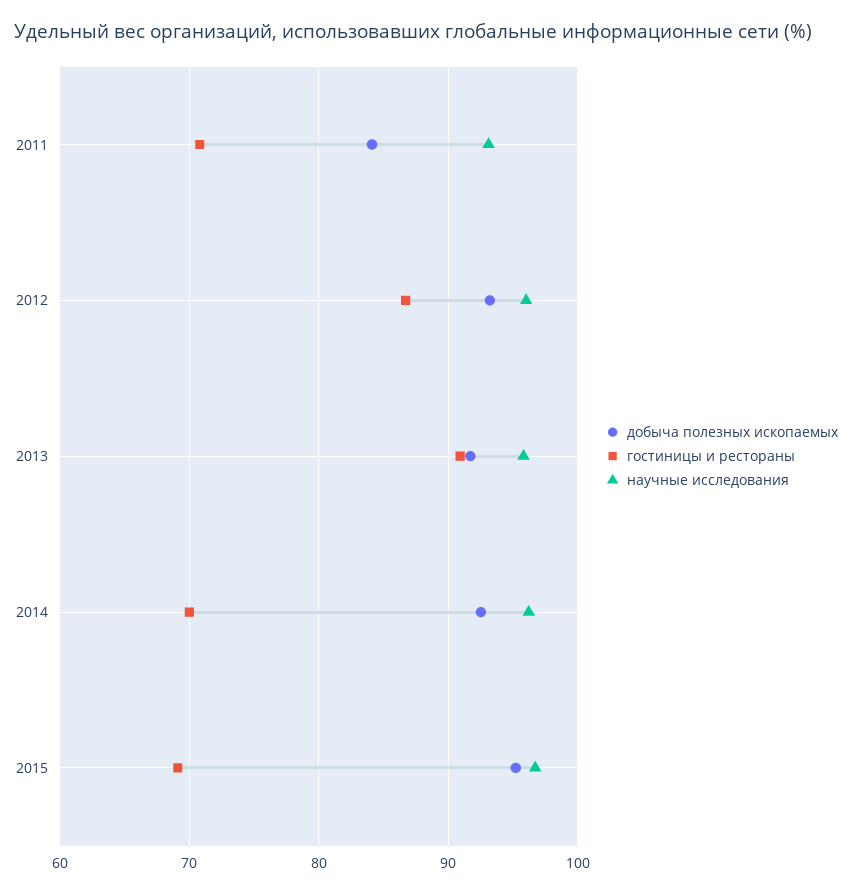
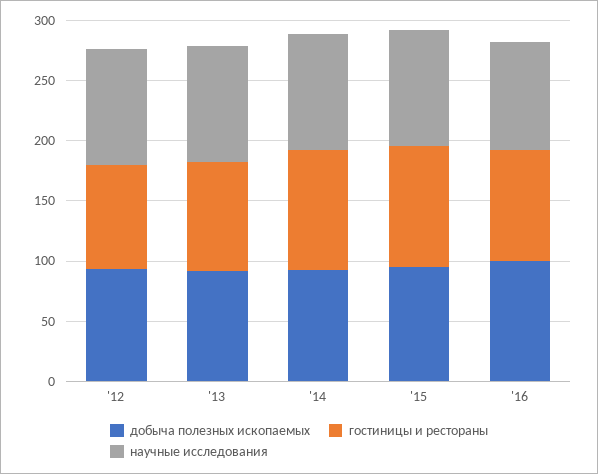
добыча полезных ископаемых, 2011: 84 -> none
гостиницы и рестораны, 2011: 71 -> none
научные исследования, 2011: 93 -> none
гостиницы и рестораны, 2014: 70 -> 100
гостиницы и рестораны, 2015: 69 -> 100
добыча полезных ископаемых, '16: none -> 100
гостиницы и рестораны, '16: none -> 90
научные исследования, '16: none -> 90

